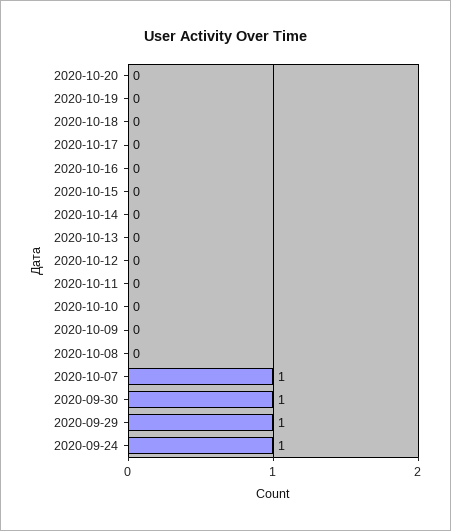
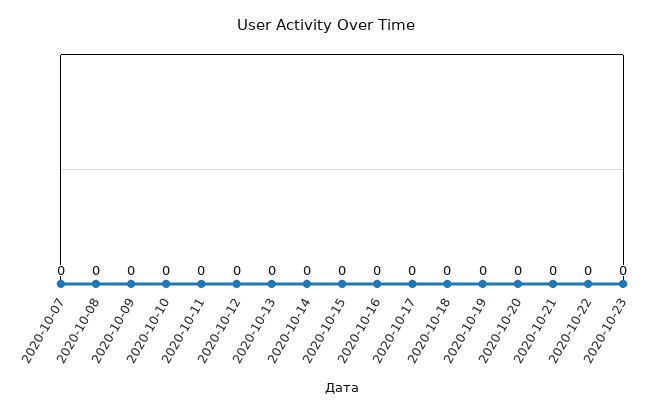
2020-10-07: 1 -> 0
2020-09-30: 1 -> none
2020-09-29: 1 -> none
2020-09-24: 1 -> none
2020-10-21: none -> 0
2020-10-22: none -> 0
2020-10-23: none -> 0

